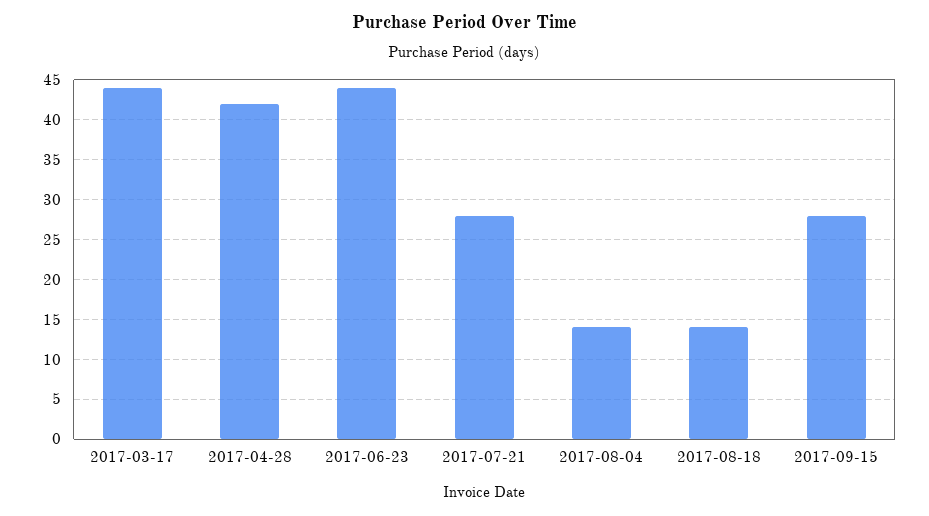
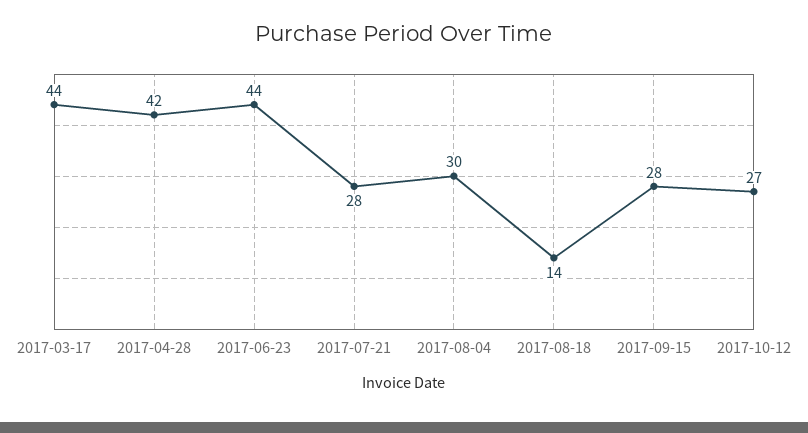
2017-08-04: 14 -> 30
2017-10-12: none -> 27

